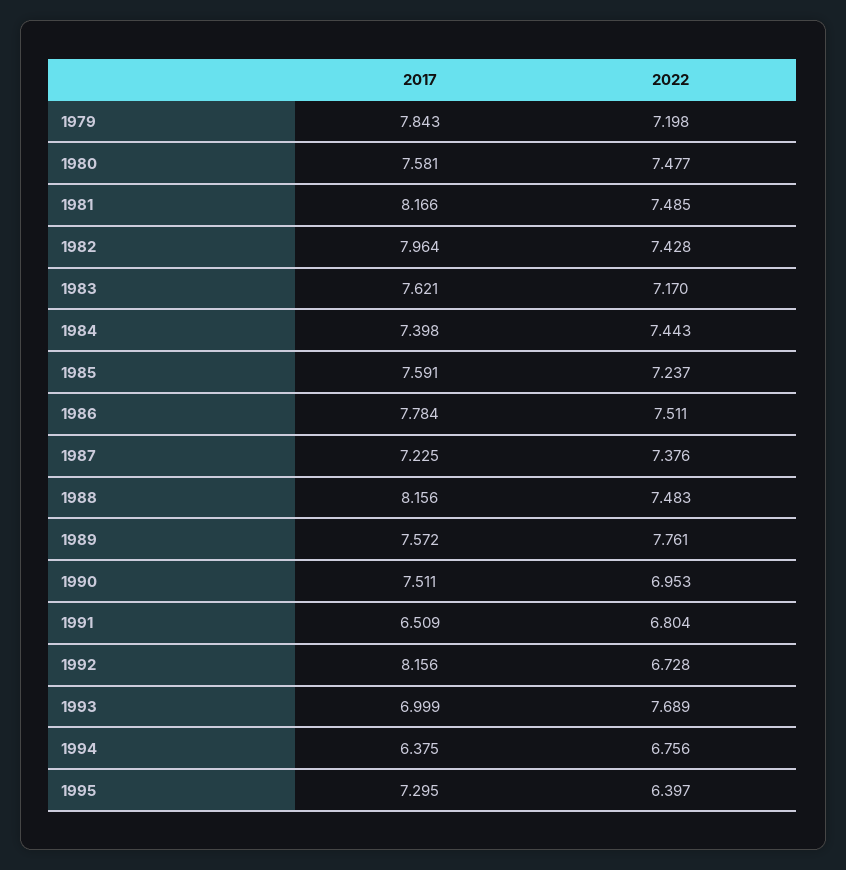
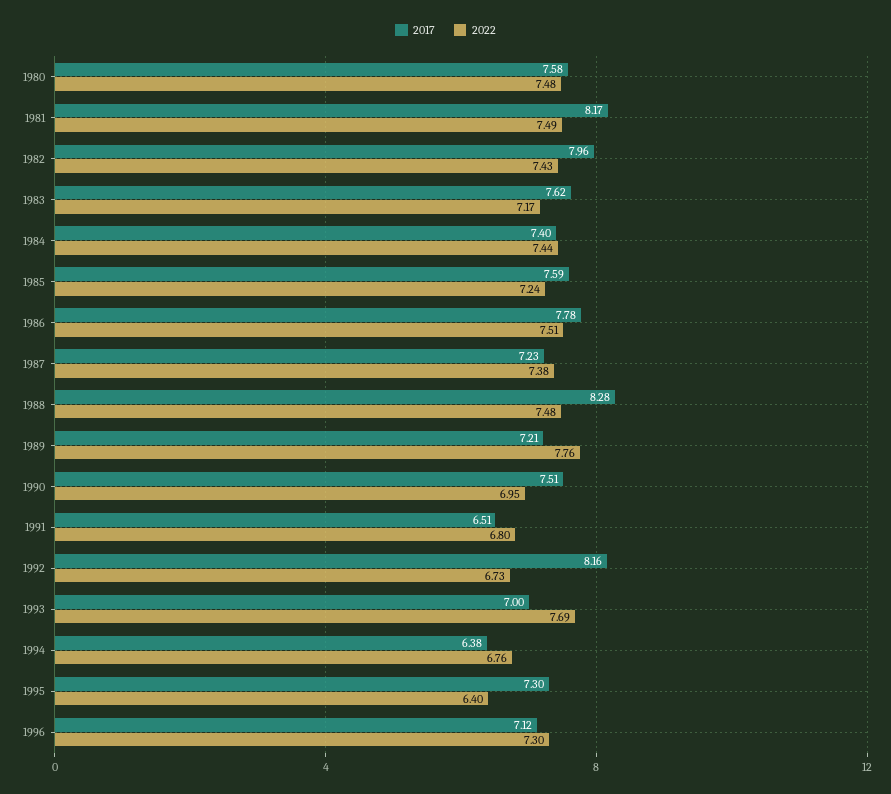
2017, 1979: 7.843 -> none
2022, 1979: 7.198 -> none
2017, 1988: 8.156 -> 8.28
2017, 1989: 7.572 -> 7.21
2017, 1996: none -> 7.12
2022, 1996: none -> 7.3

